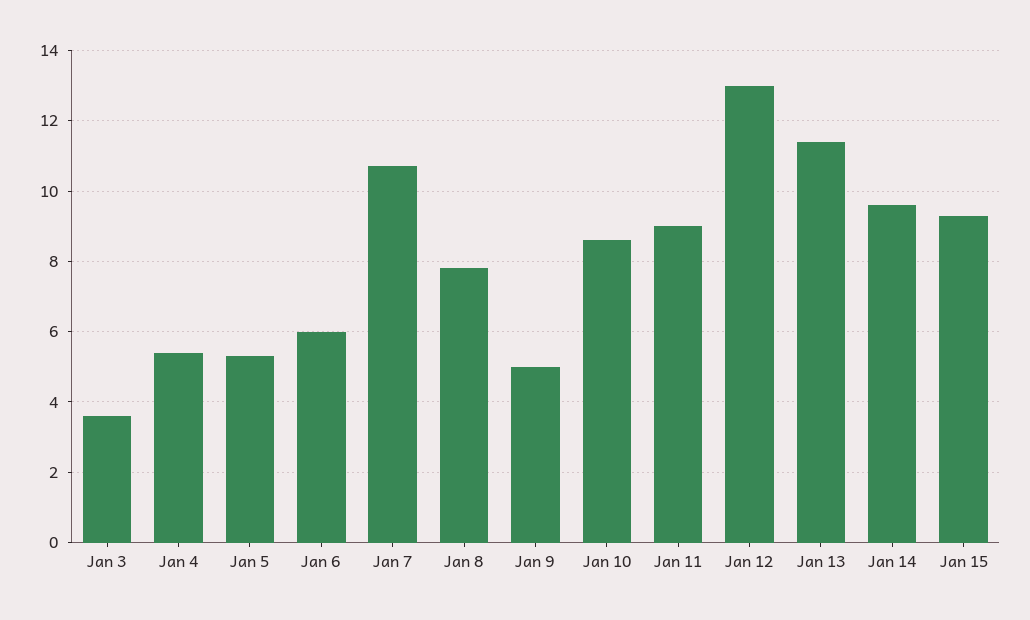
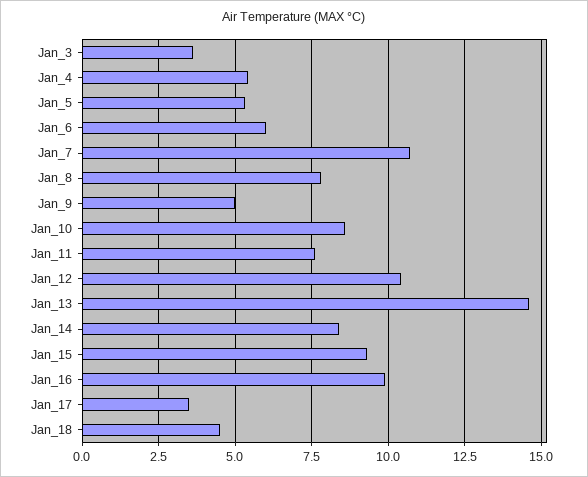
Jan 11: 9 -> 7.5
Jan 12: 13 -> 10.5
Jan 13: 11.5 -> 14.5
Jan 14: 9.5 -> 8.5
Jan_16: none -> 10
Jan_17: none -> 3.5
Jan_18: none -> 4.5

